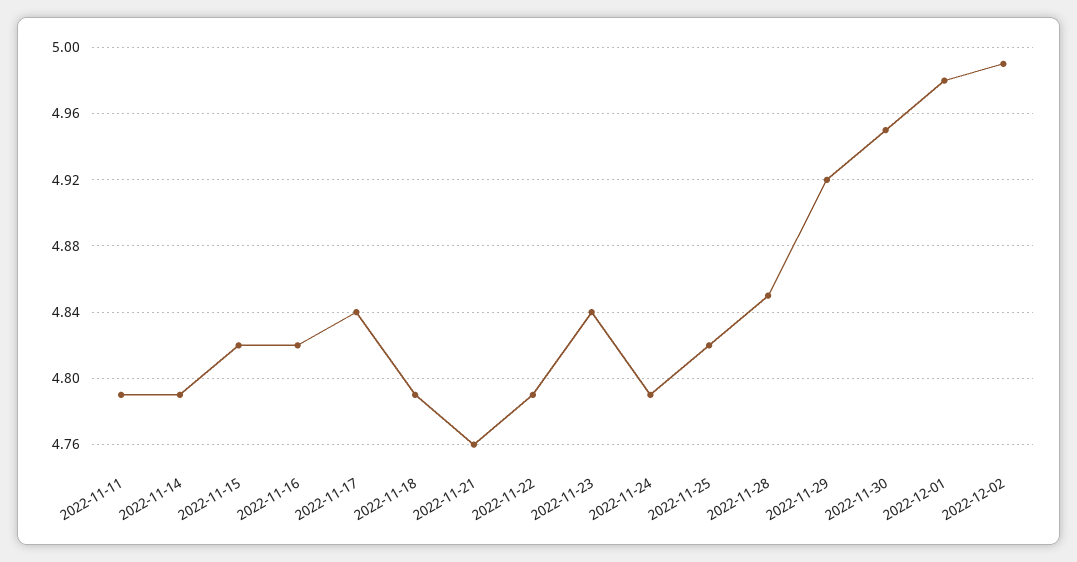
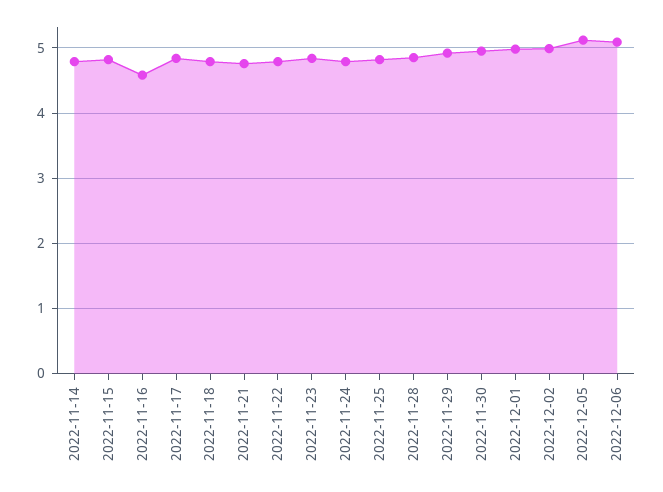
2022-11-11: 4.79 -> none
2022-11-16: 4.82 -> 4.6
2022-12-05: none -> 5.1
2022-12-06: none -> 5.1

